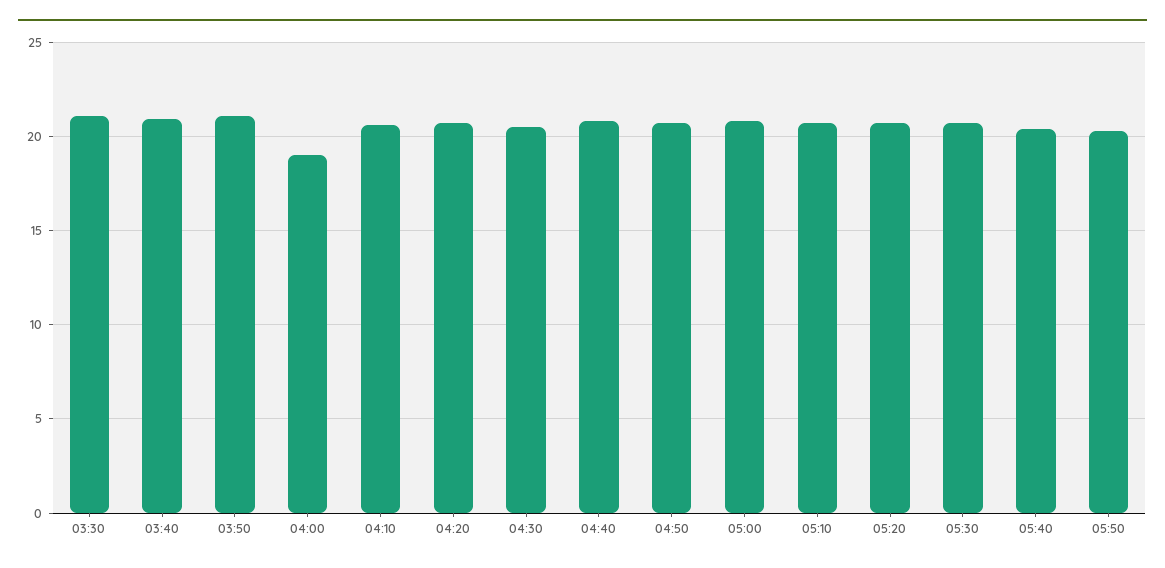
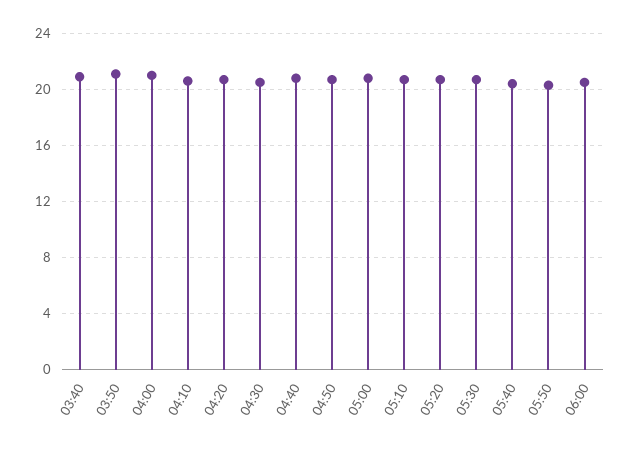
03:30: 21 -> none
04:00: 19 -> 21
06:00: none -> 20.5

